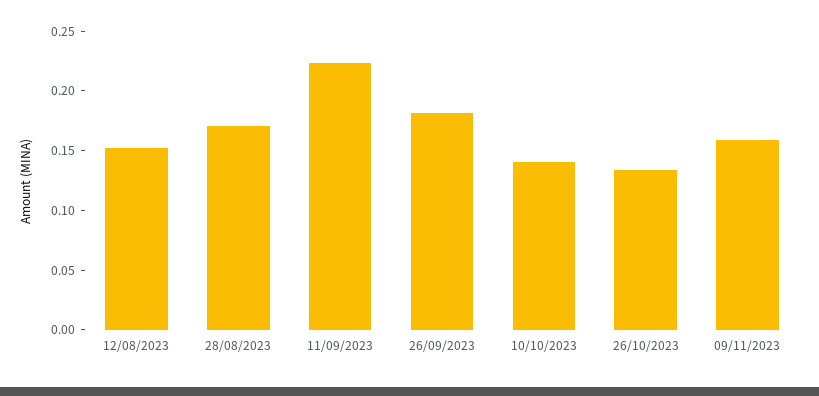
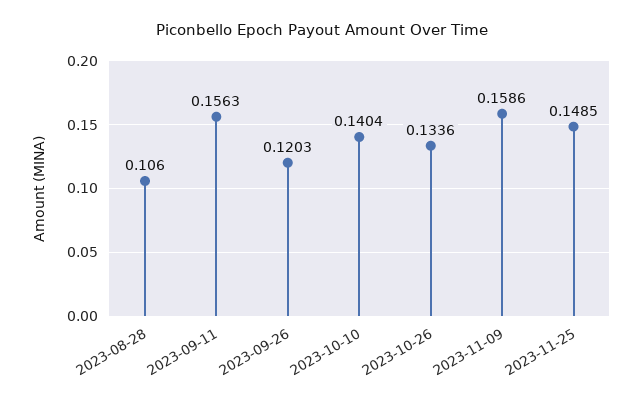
12/08/2023: 0.15 -> none
28/08/2023: 0.17 -> 0.106
11/09/2023: 0.22 -> 0.1563
26/09/2023: 0.18 -> 0.1203
2023-11-25: none -> 0.1485

